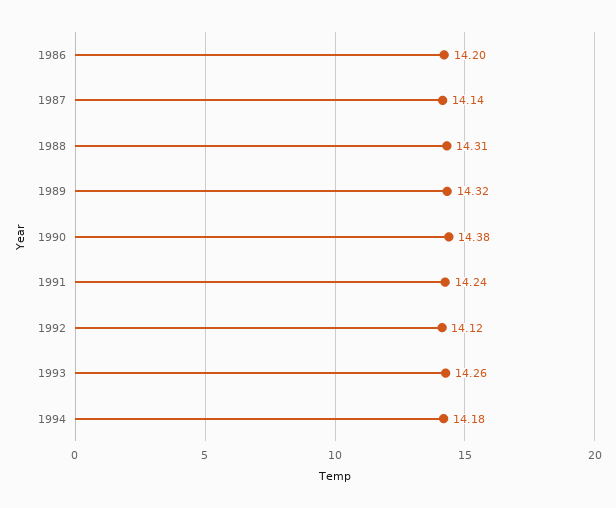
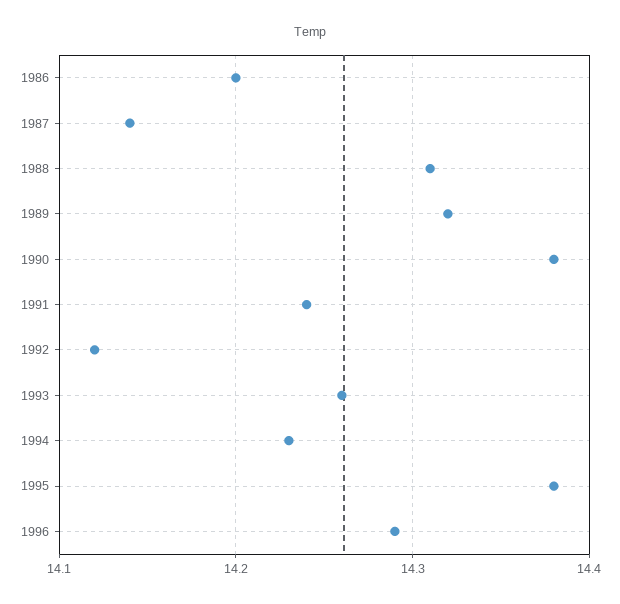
1994: 14.18 -> 14.23
1995: none -> 14.38
1996: none -> 14.29

